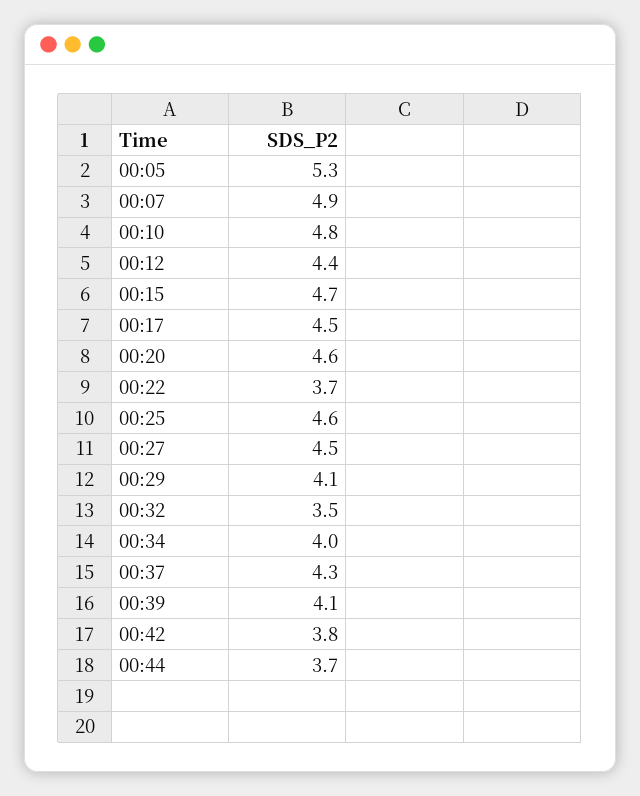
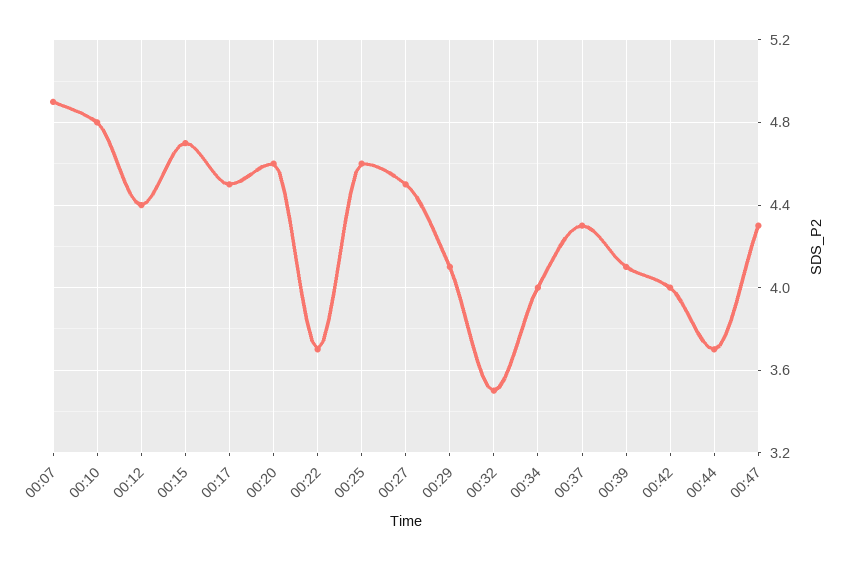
00:05: 5.3 -> none
00:42: 3.8 -> 4
00:47: none -> 4.3

